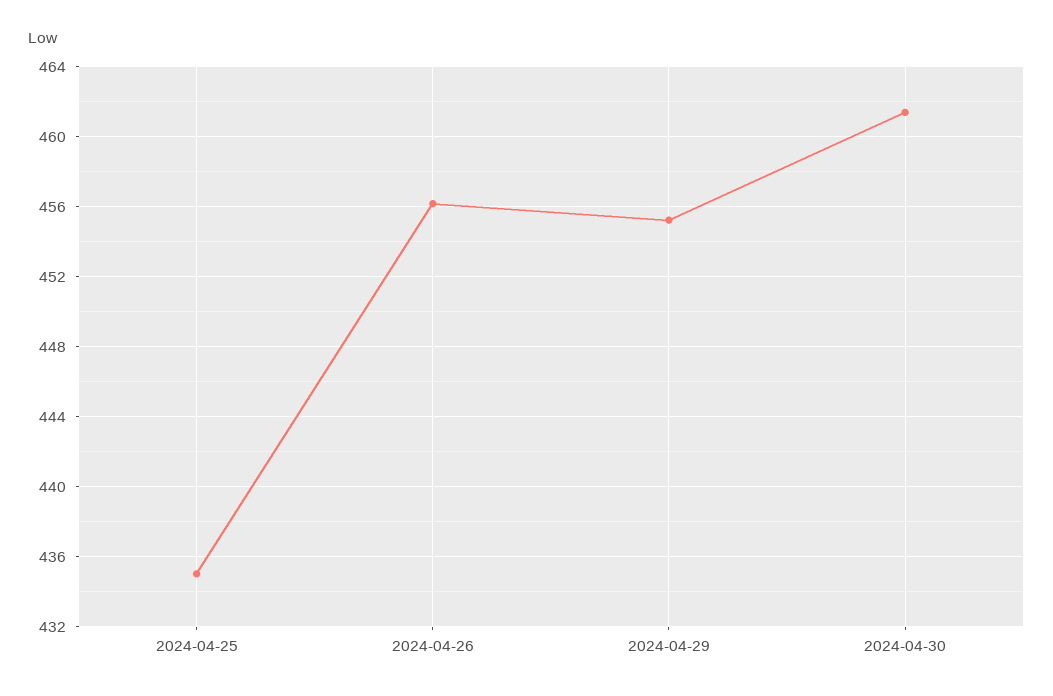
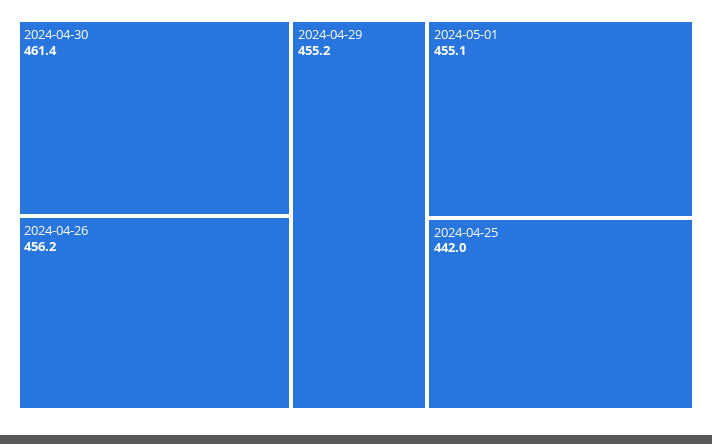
2024-04-25: 435 -> 442
2024-05-01: none -> 455.1

